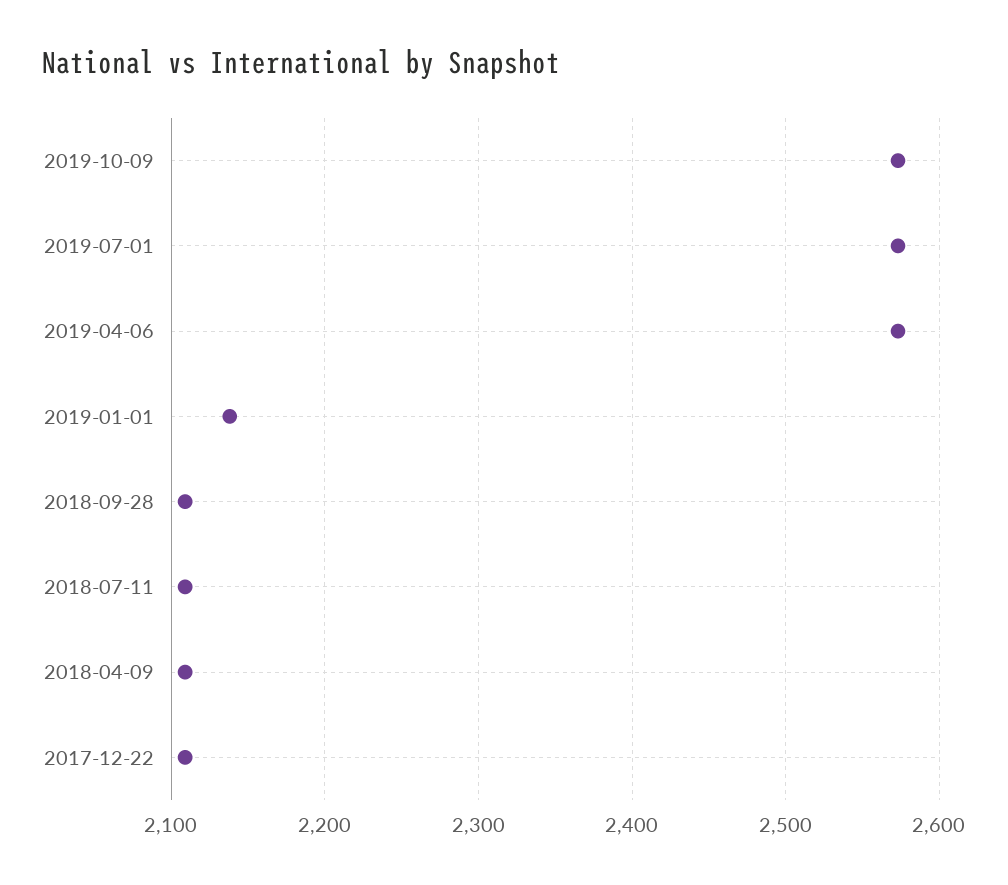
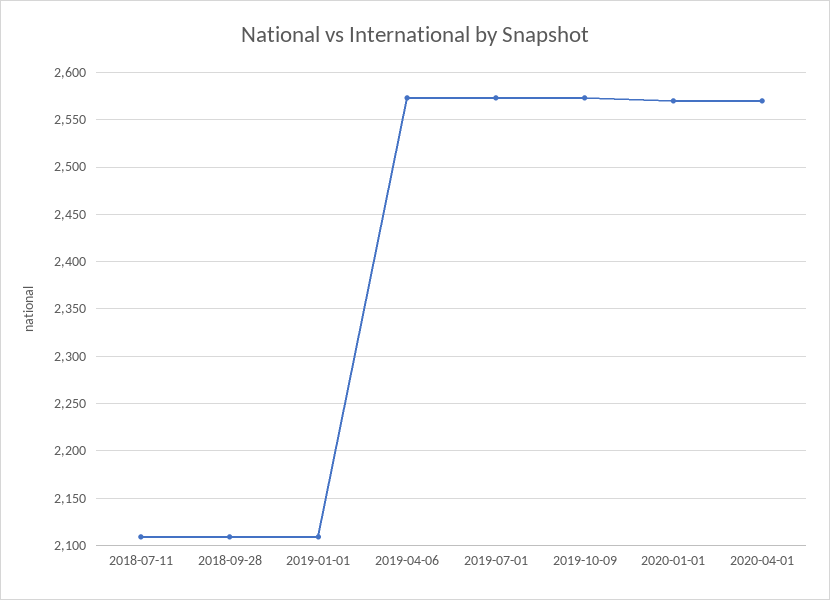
2019-01-01: 2140 -> 2110
2018-04-09: 2110 -> none
2017-12-22: 2110 -> none
2020-01-01: none -> 2570
2020-04-01: none -> 2570

